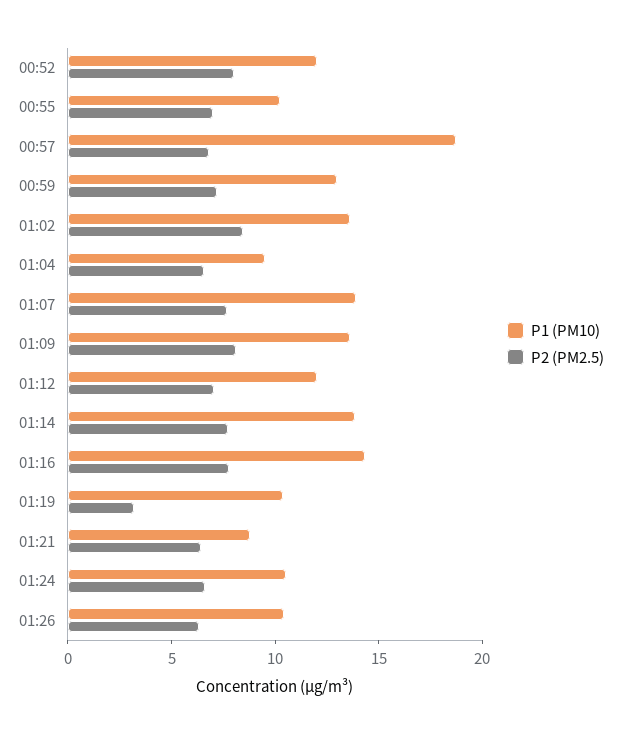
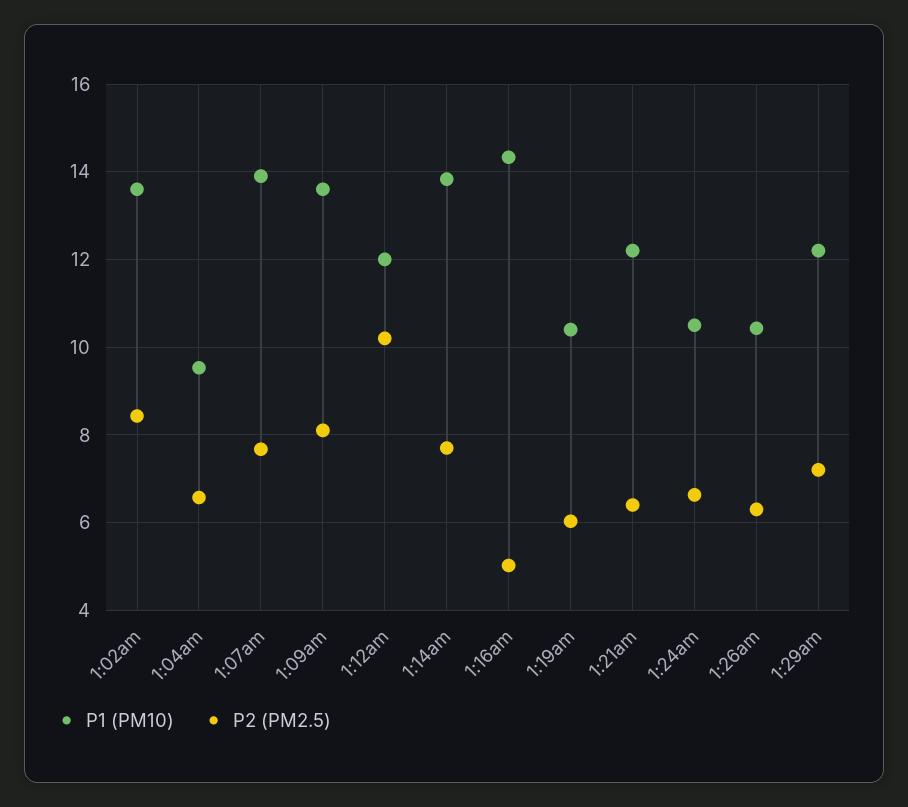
P1 (PM10), 00:52: 12 -> none
P2 (PM2.5), 00:52: 8 -> none
P1 (PM10), 00:55: 10 -> none
P2 (PM2.5), 00:55: 7 -> none
P1 (PM10), 00:57: 19 -> none
P2 (PM2.5), 00:57: 7 -> none
P1 (PM10), 00:59: 13 -> none
P2 (PM2.5), 00:59: 7 -> none
P2 (PM2.5), 01:12: 7 -> 10.2
P2 (PM2.5), 01:16: 8 -> 5
P2 (PM2.5), 01:19: 3 -> 6
P1 (PM10), 01:21: 9 -> 12.2
P1 (PM10), 1:29am: none -> 12.2
P2 (PM2.5), 1:29am: none -> 7.2

